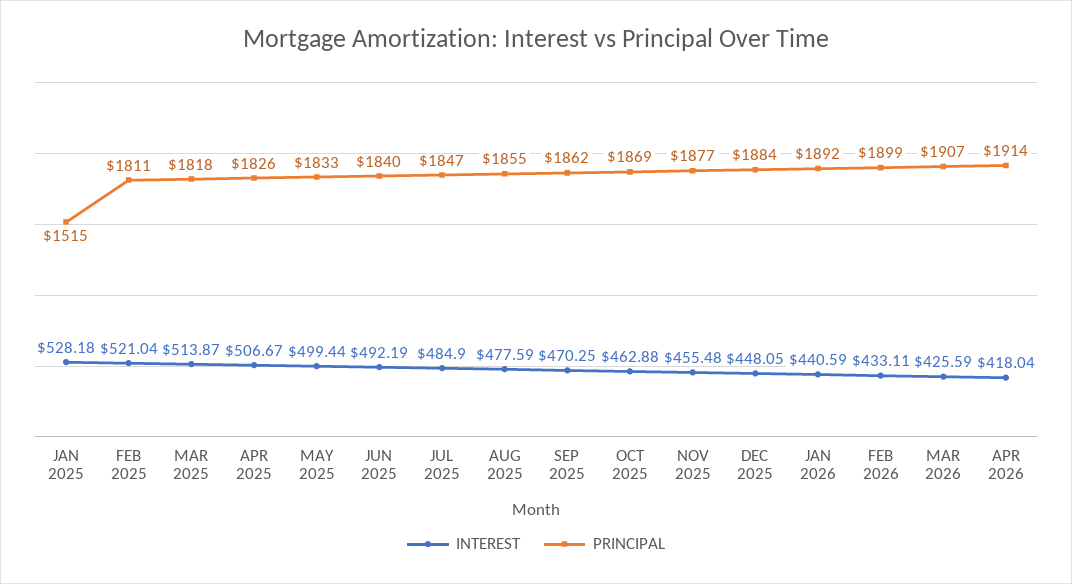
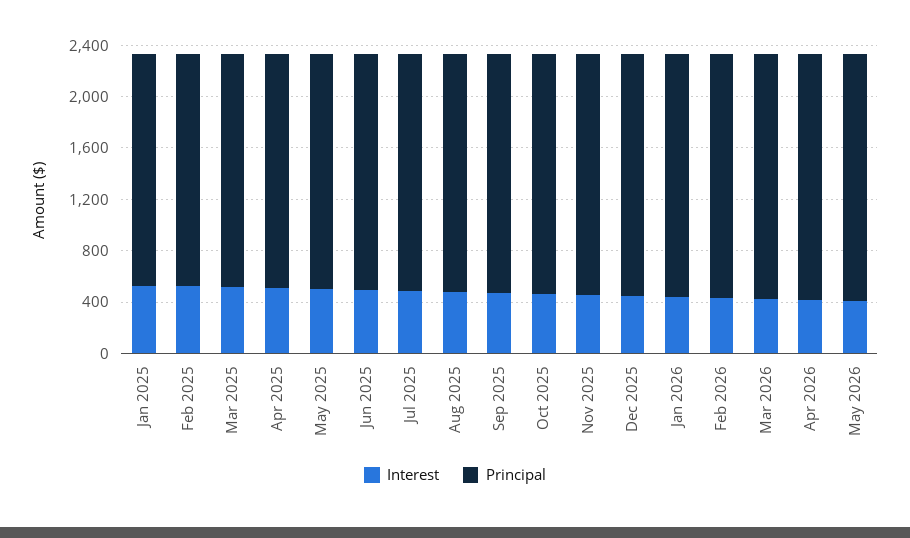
PRINCIPAL, JAN 2025: 1515 -> 1800
INTEREST, May 2026: none -> 400
PRINCIPAL, May 2026: none -> 1900

